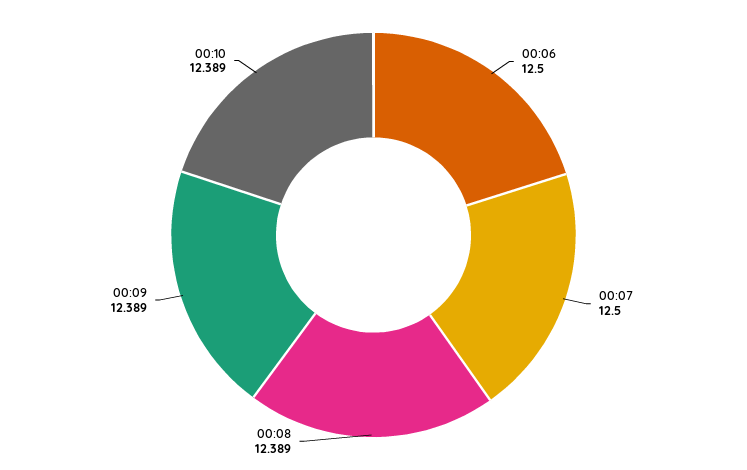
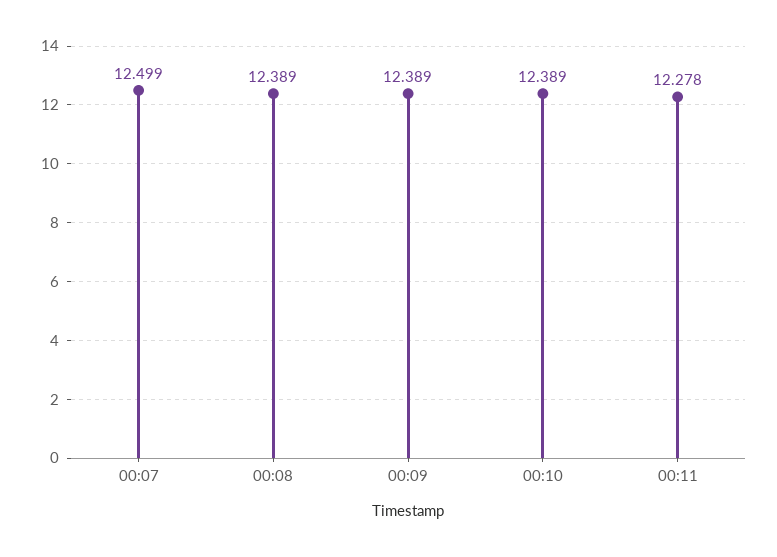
00:06: 12.5 -> none
00:07: 12.5 -> 12.499
00:11: none -> 12.278

